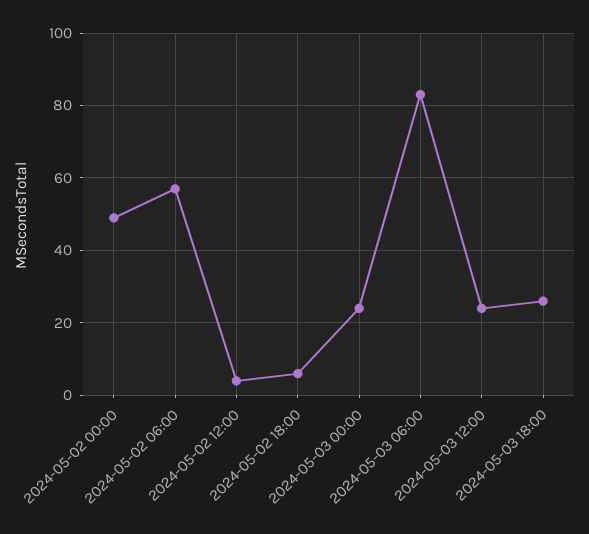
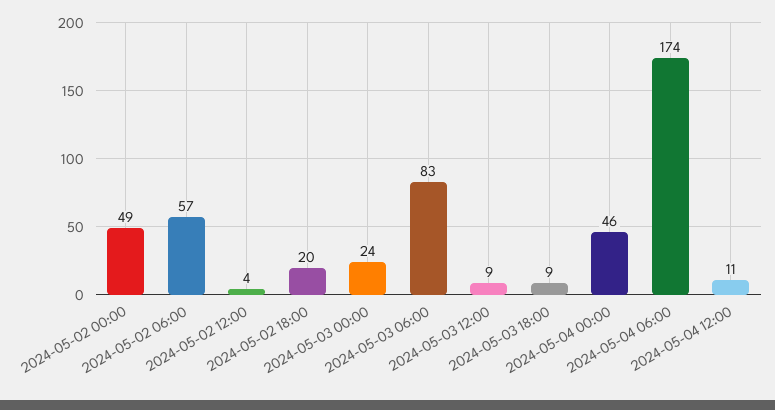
2024-05-02 18:00: 5 -> 20
2024-05-03 12:00: 25 -> 9
2024-05-03 18:00: 25 -> 9
2024-05-04 00:00: none -> 46
2024-05-04 06:00: none -> 174
2024-05-04 12:00: none -> 11

